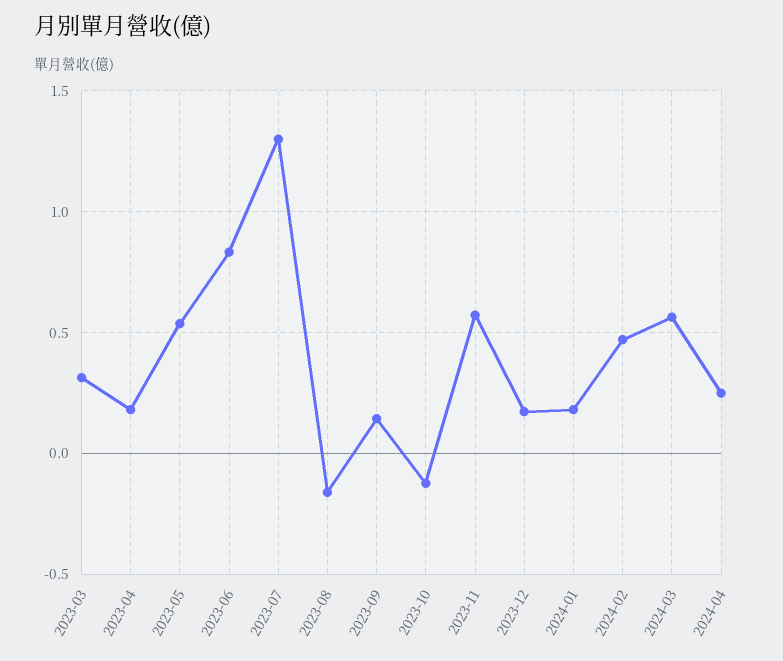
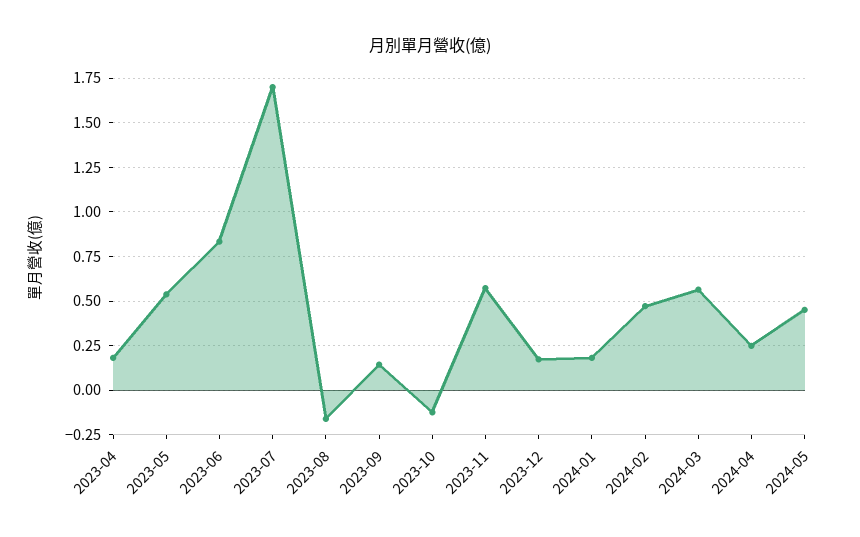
2023-03: 0.3 -> none
2023-07: 1.3 -> 1.7
2024-05: none -> 0.45

